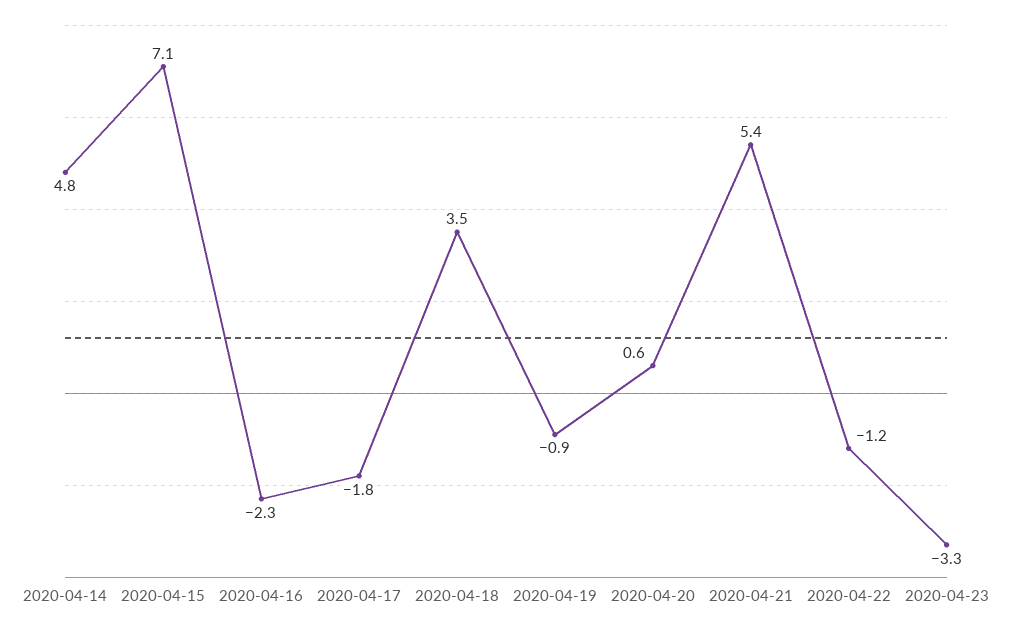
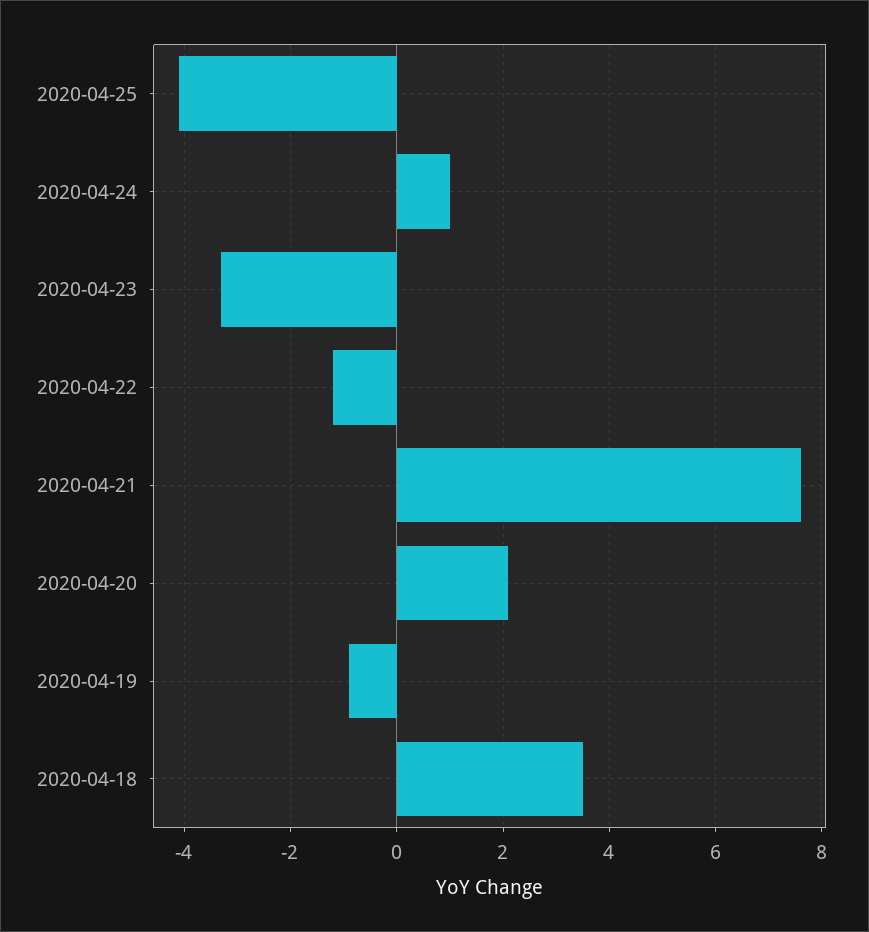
2020-04-14: 4.8 -> none
2020-04-15: 7.1 -> none
2020-04-16: -2.3 -> none
2020-04-17: -1.8 -> none
2020-04-20: 0.6 -> 2
2020-04-21: 5.4 -> 7.5
2020-04-25: none -> -4
2020-04-24: none -> 1

